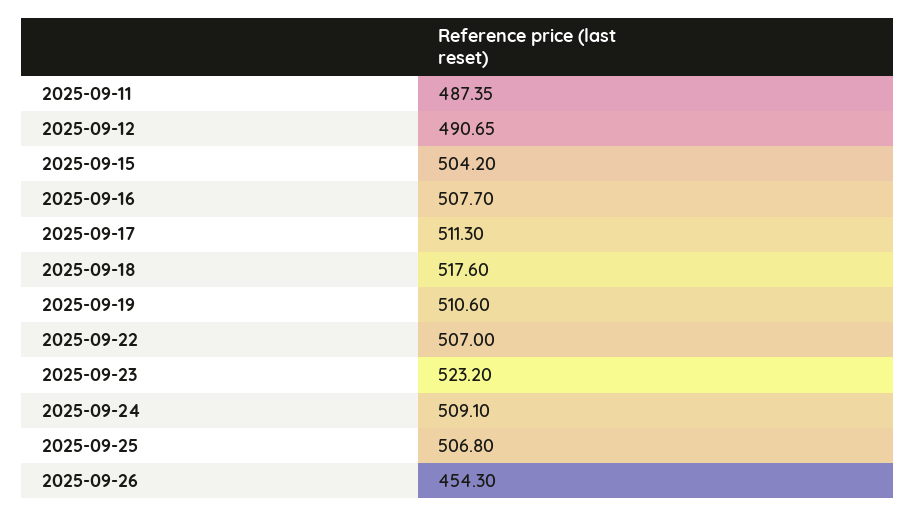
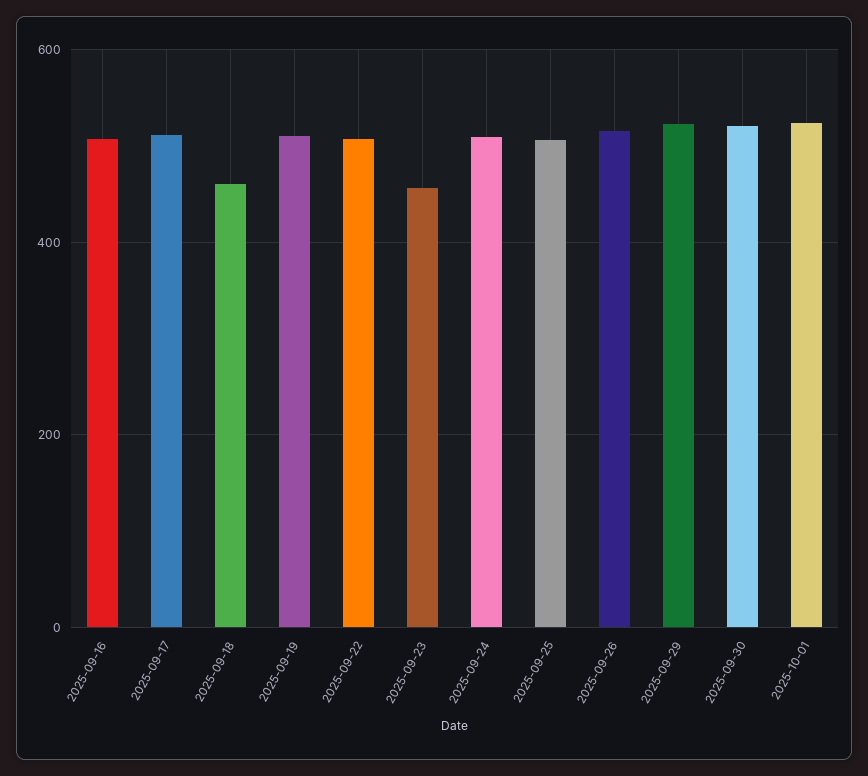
2025-09-11: 487.35 -> none
2025-09-12: 490.65 -> none
2025-09-15: 504.2 -> none
2025-09-18: 517.6 -> 460
2025-09-23: 523.2 -> 460
2025-09-26: 454.3 -> 520
2025-09-29: none -> 520
2025-09-30: none -> 520
2025-10-01: none -> 520

